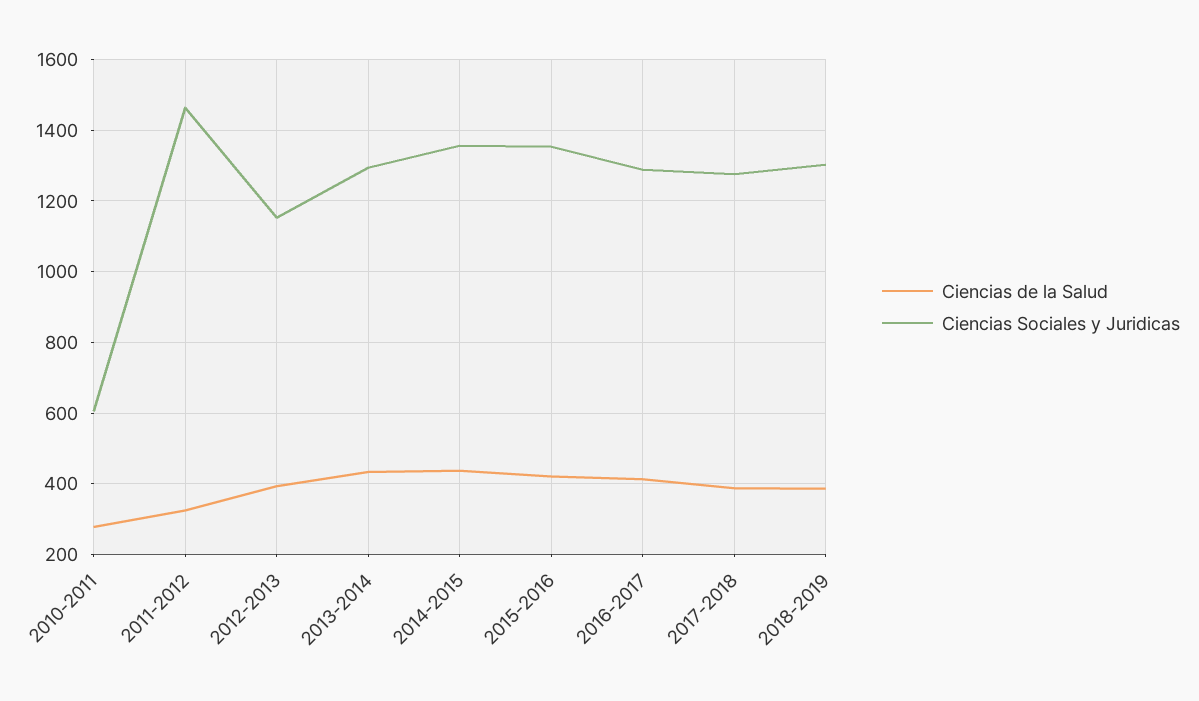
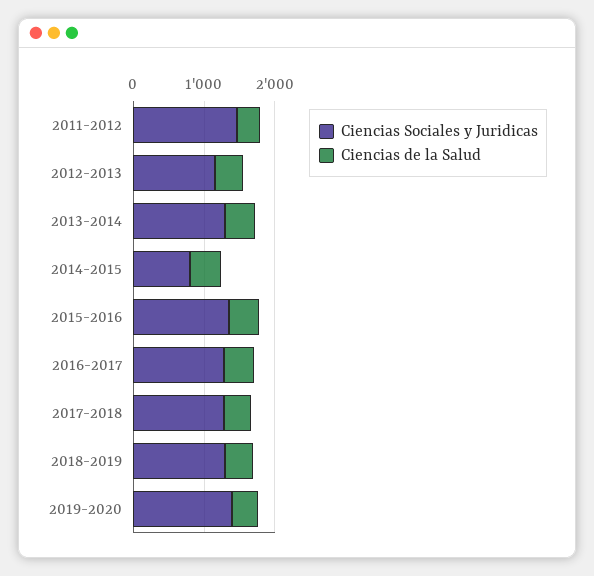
Ciencias de la Salud, 2010-2011: 280 -> none
Ciencias Sociales y Juridicas, 2010-2011: 600 -> none
Ciencias Sociales y Juridicas, 2014-2015: 1360 -> 800
Ciencias Sociales y Juridicas, 2019-2020: none -> 1400
Ciencias de la Salud, 2019-2020: none -> 400

